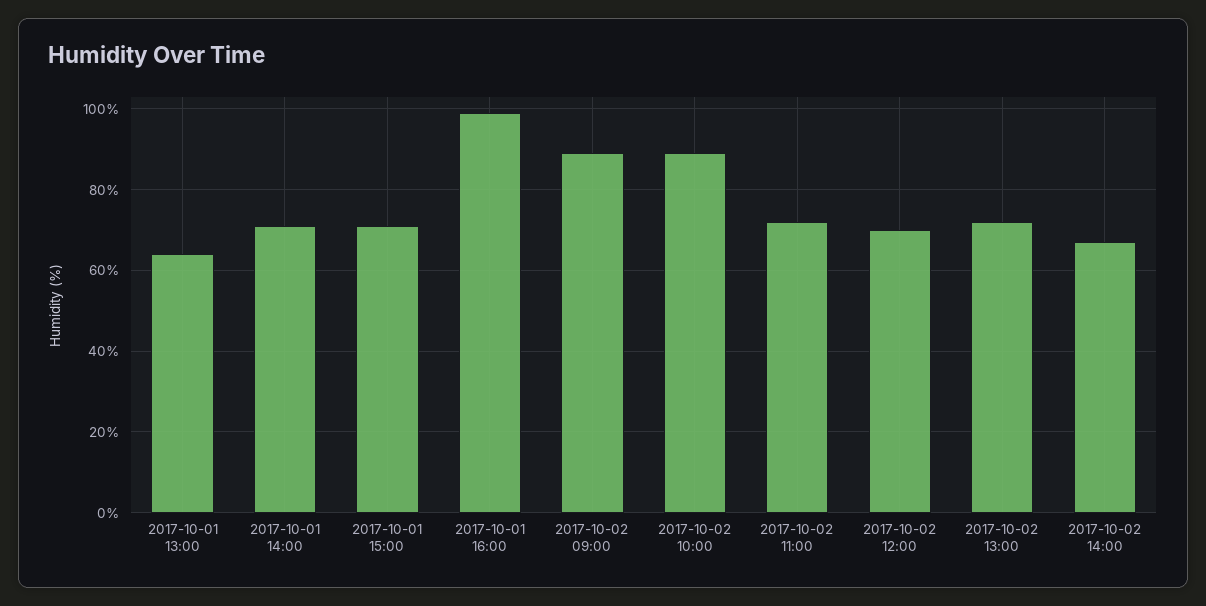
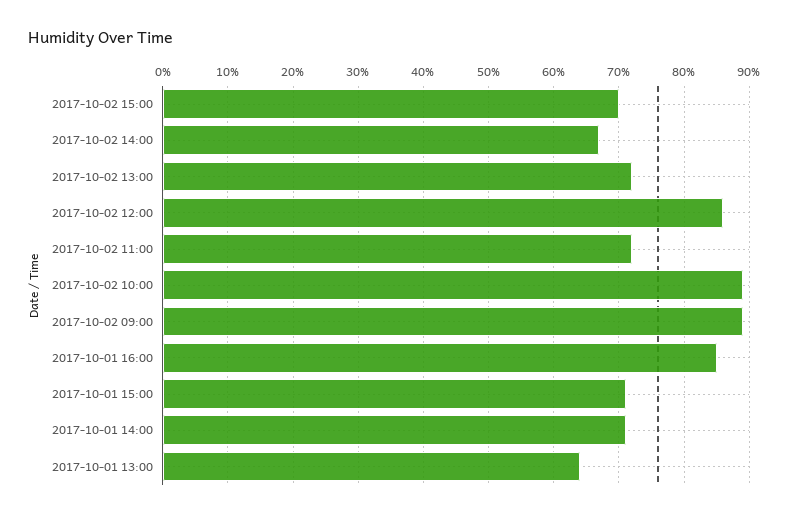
2017-10-01 16:00: 100 -> 85
2017-10-02 12:00: 70 -> 86
2017-10-02 15:00: none -> 70

